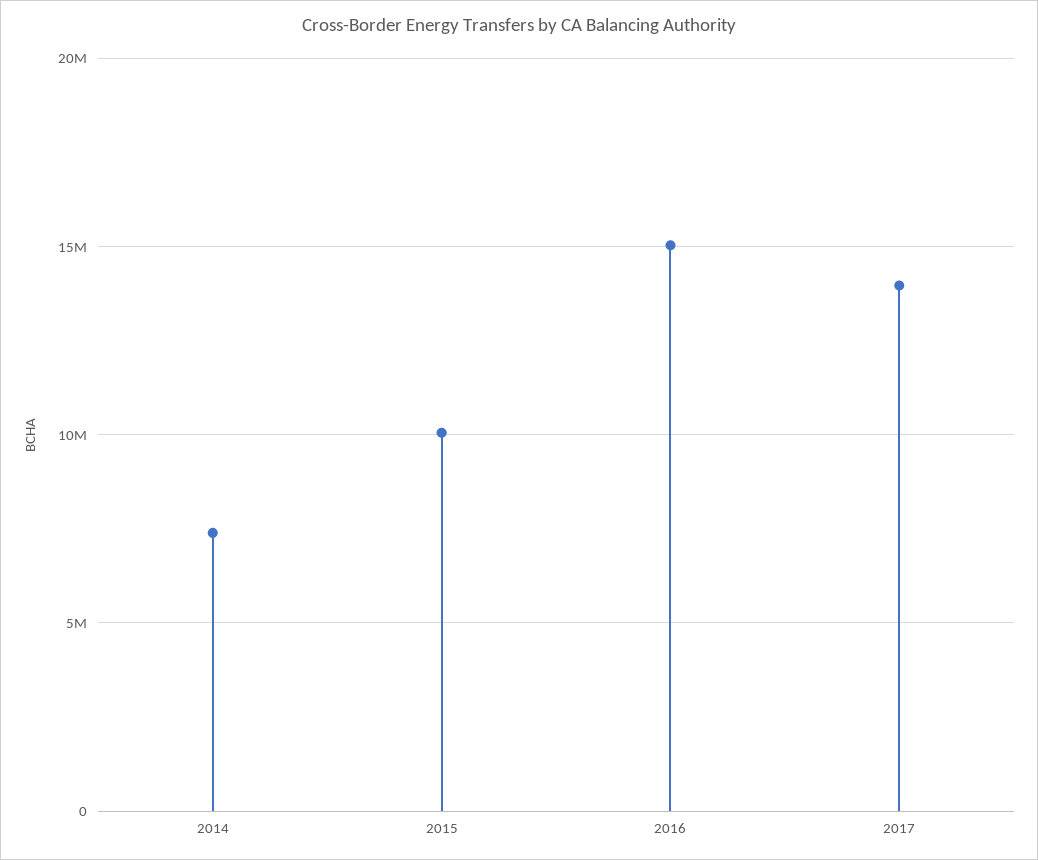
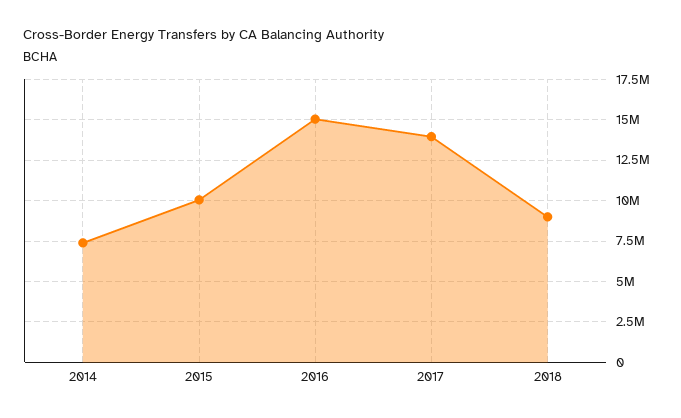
2018: none -> 9000000

